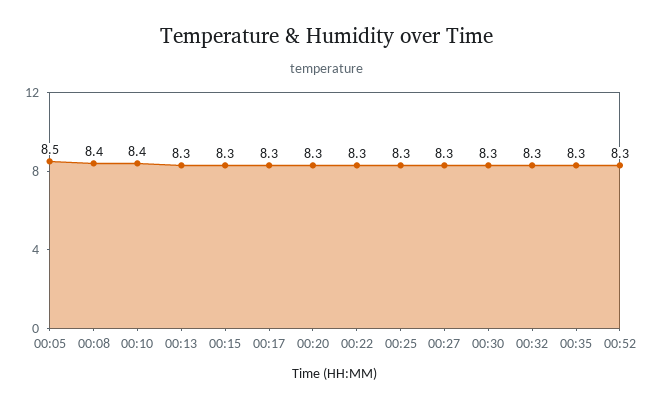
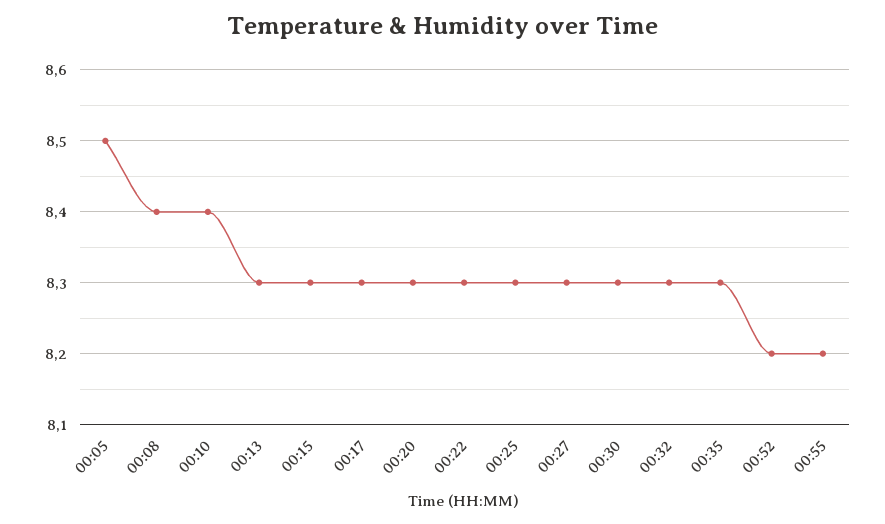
00:52: 8.3 -> 8.2
00:55: none -> 8.2

